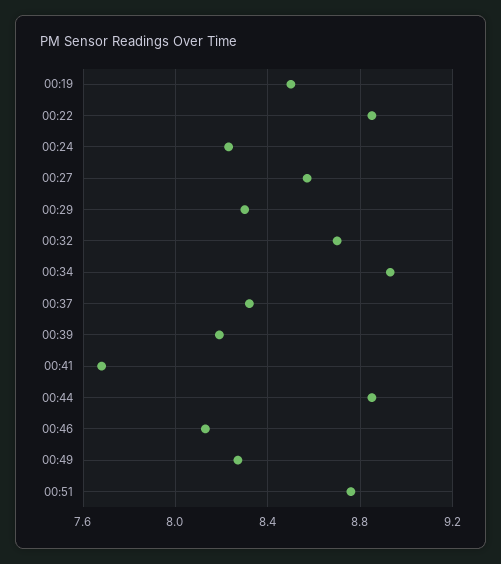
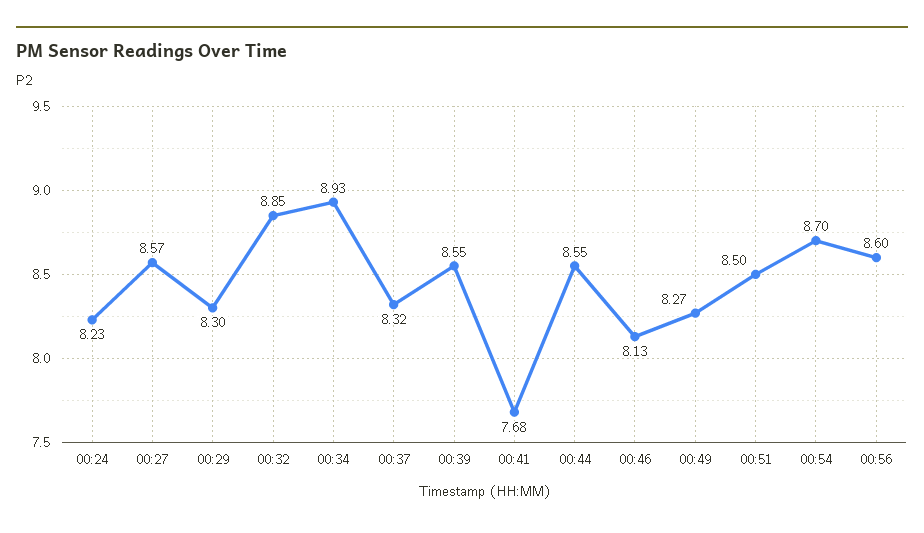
00:19: 8.5 -> none
00:22: 8.85 -> none
00:32: 8.7 -> 8.85
00:39: 8.2 -> 8.55
00:44: 8.85 -> 8.55
00:51: 8.75 -> 8.5
00:54: none -> 8.7
00:56: none -> 8.6

